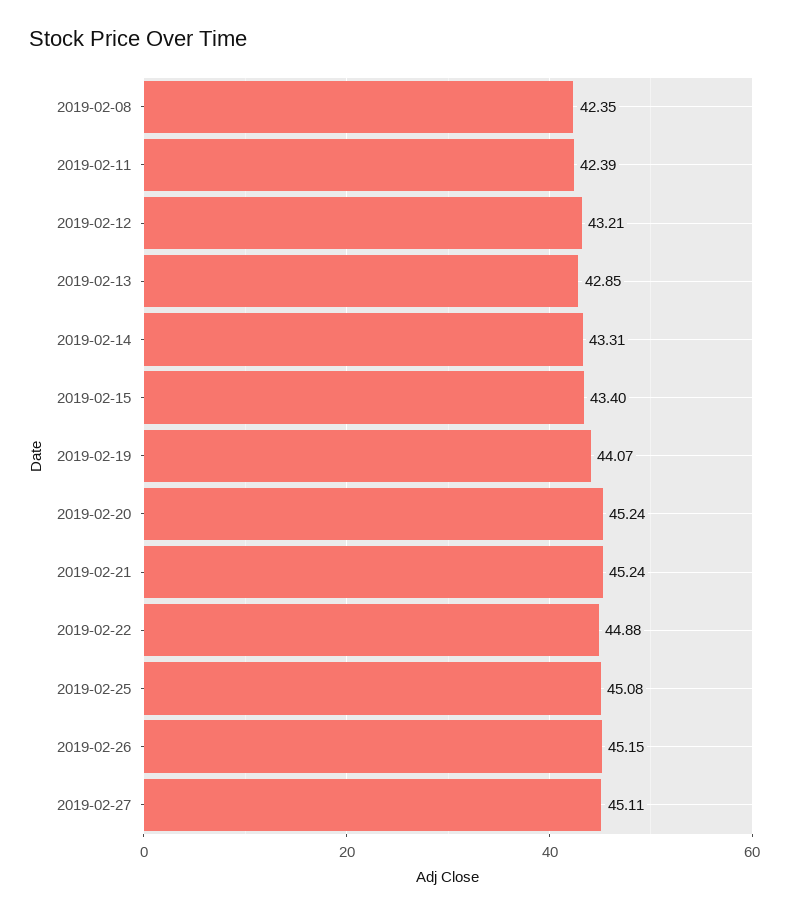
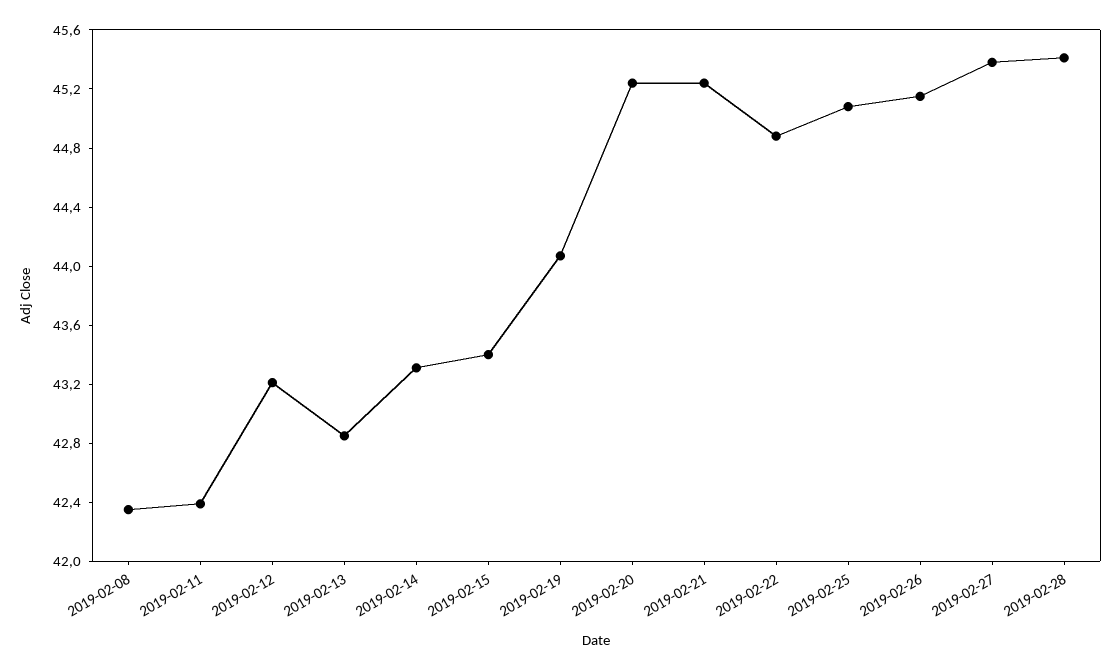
2019-02-27: 45.11 -> 45.4
2019-02-28: none -> 45.4

